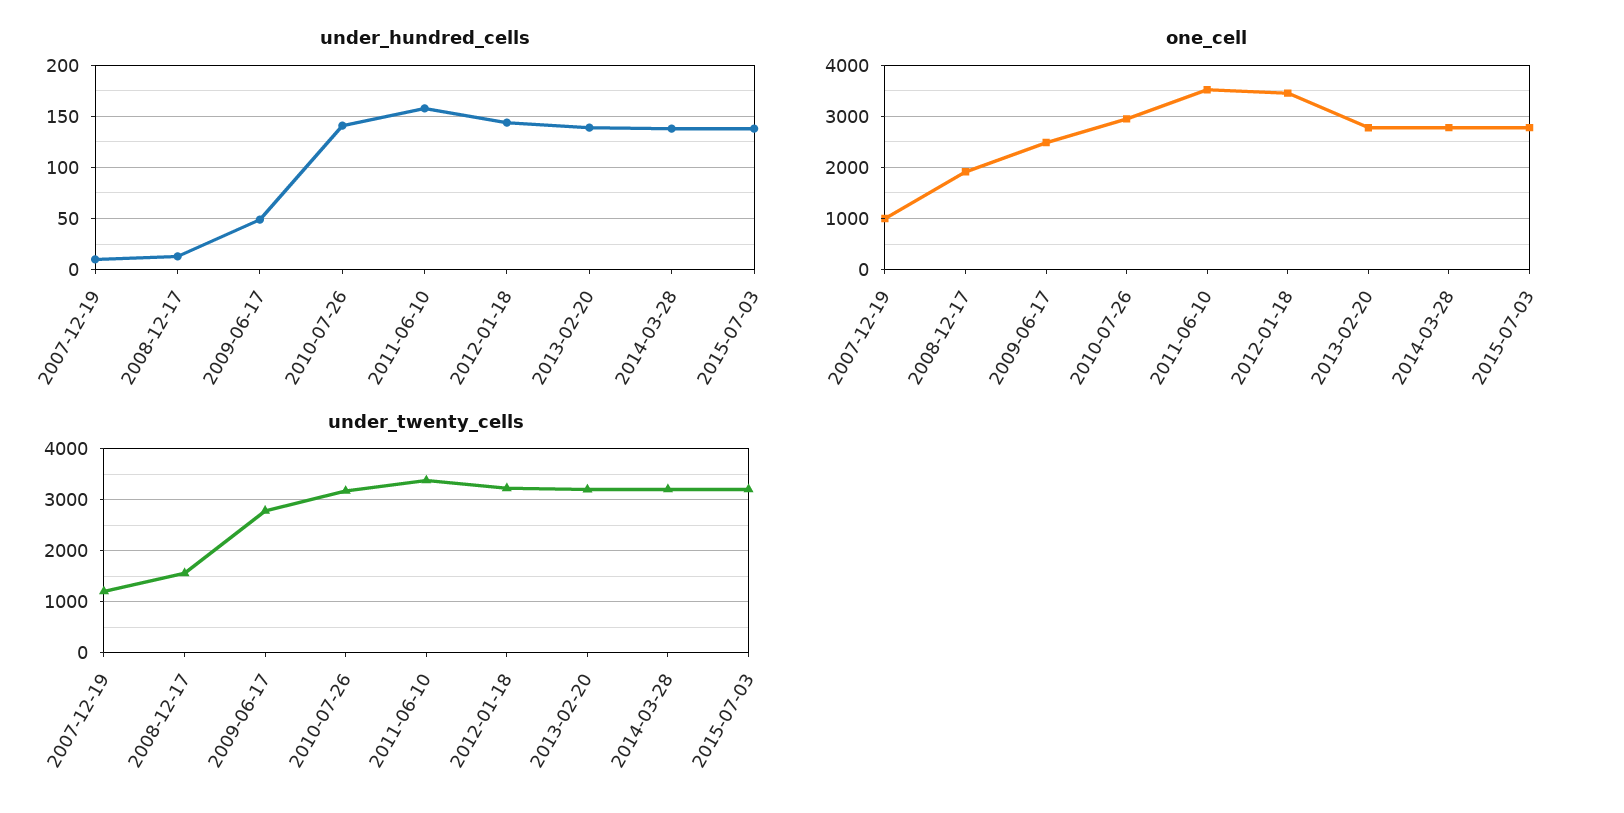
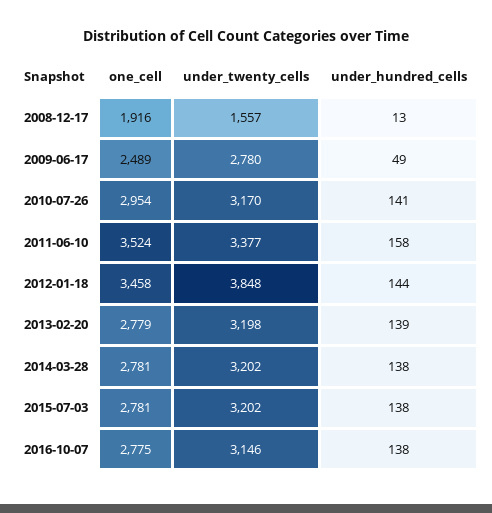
under_hundred_cells, 2007-12-19: 10 -> none
one_cell, 2007-12-19: 1000 -> none
under_twenty_cells, 2007-12-19: 1200 -> none
under_twenty_cells, 2012-01-18: 3200 -> 3848
one_cell, 2016-10-07: none -> 2775
under_twenty_cells, 2016-10-07: none -> 3146
under_hundred_cells, 2016-10-07: none -> 138

